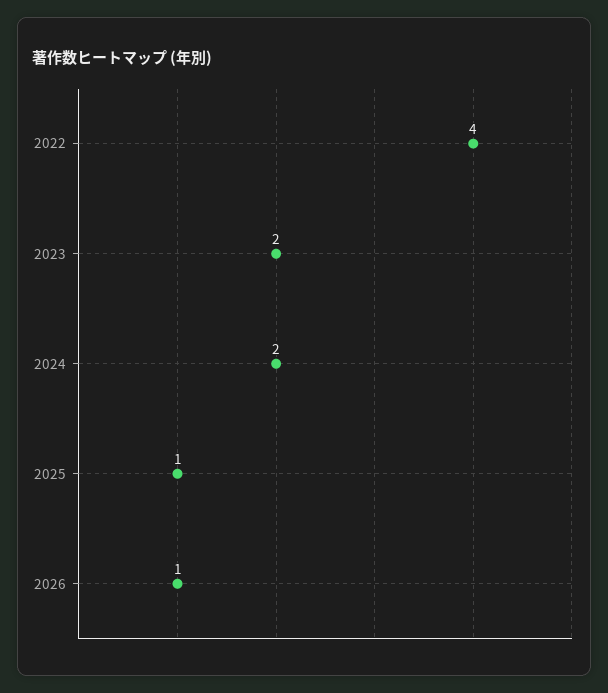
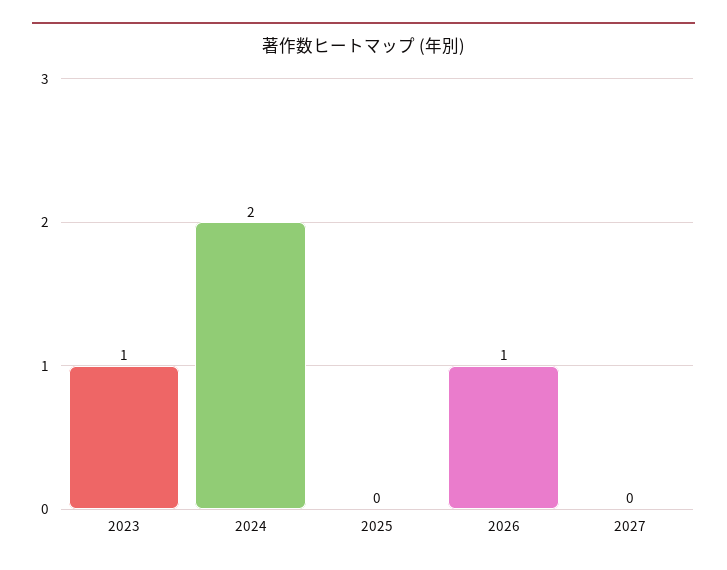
2022: 4 -> none
2023: 2 -> 1
2025: 1 -> 0
2027: none -> 0

